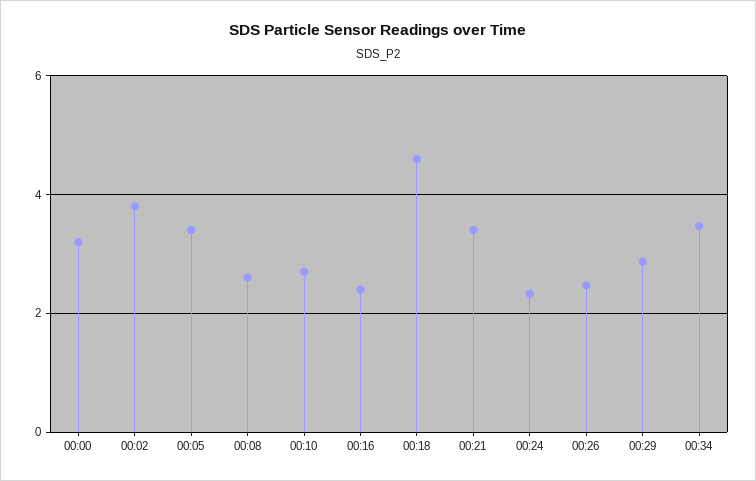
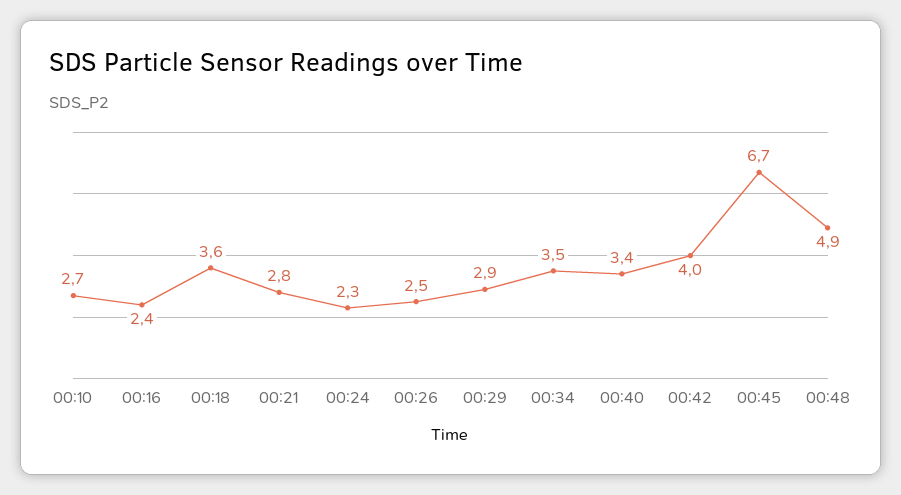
00:00: 3.2 -> none
00:02: 3.8 -> none
00:05: 3.4 -> none
00:08: 2.6 -> none
00:18: 4.6 -> 3.6
00:21: 3.4 -> 2.8
00:40: none -> 3.4
00:42: none -> 4
00:45: none -> 6.7
00:48: none -> 4.9

